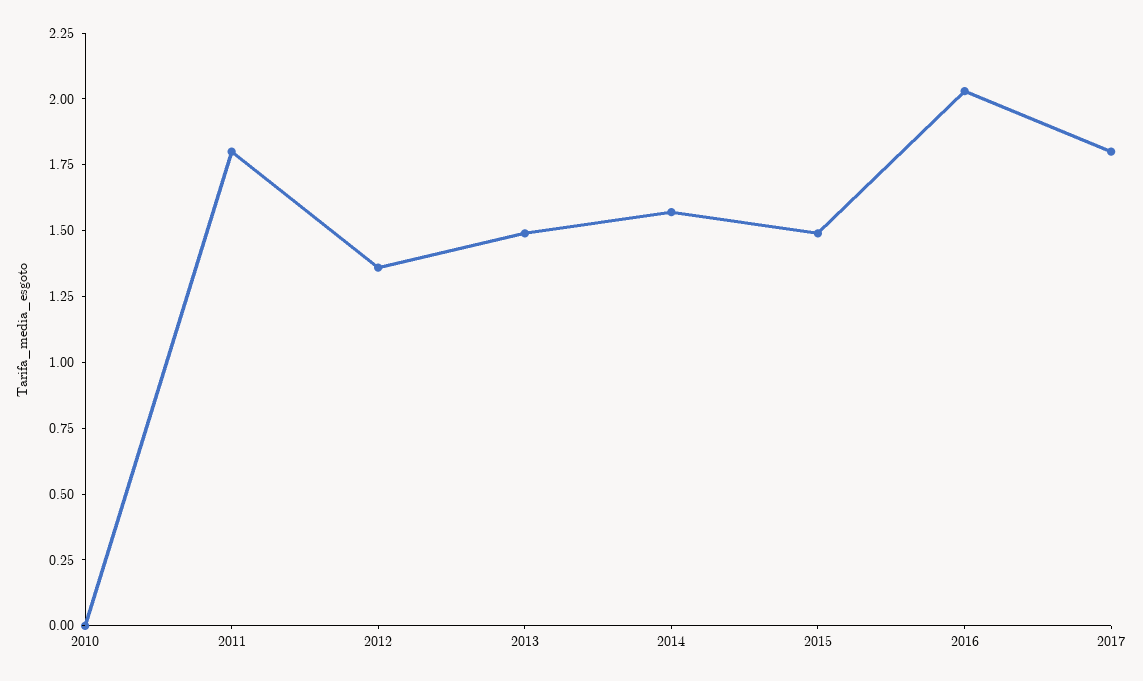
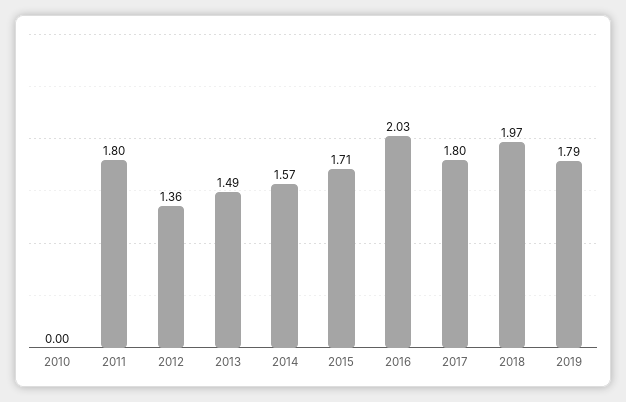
2015: 1.5 -> 1.71
2018: none -> 1.97
2019: none -> 1.79

